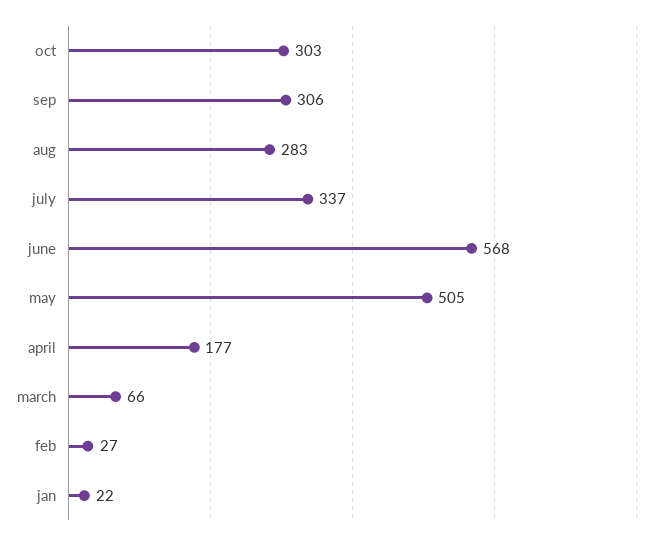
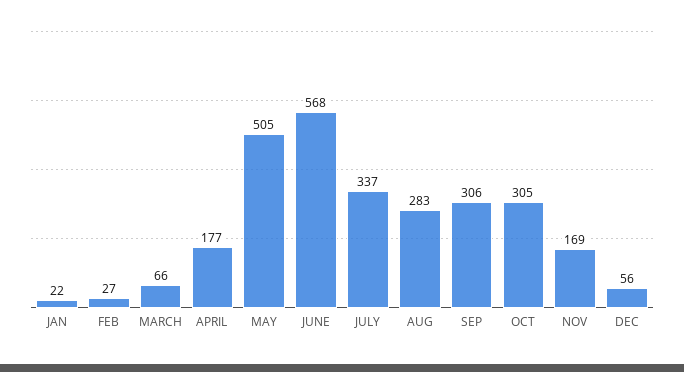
oct: 303 -> 305
NOV: none -> 169
DEC: none -> 56

